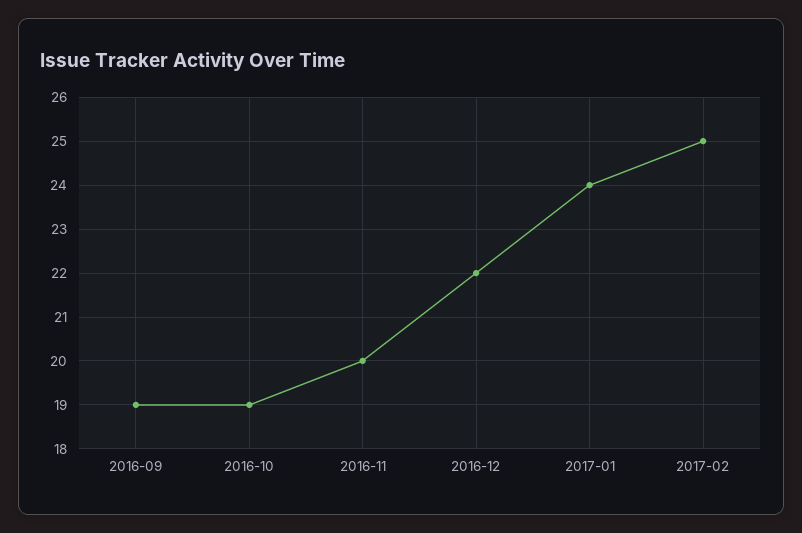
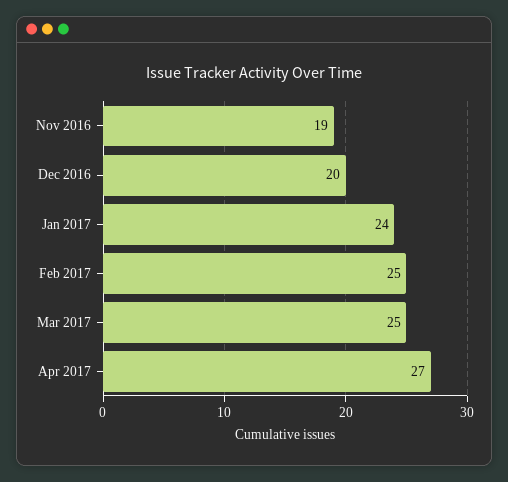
2016-09: 19 -> none
2016-10: 19 -> none
2016-11: 20 -> 19
2016-12: 22 -> 20
Mar 2017: none -> 25
Apr 2017: none -> 27

